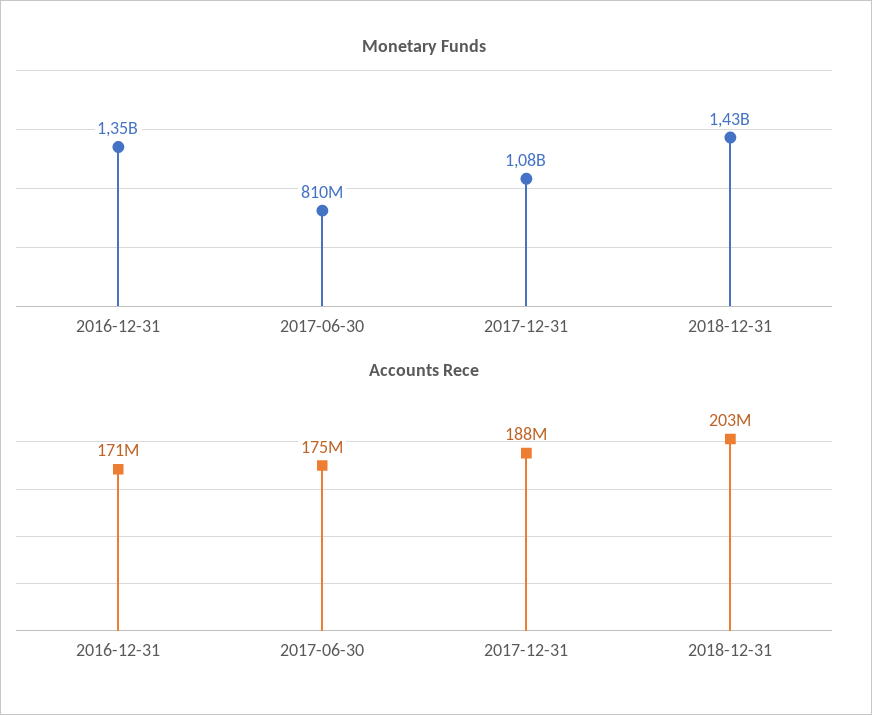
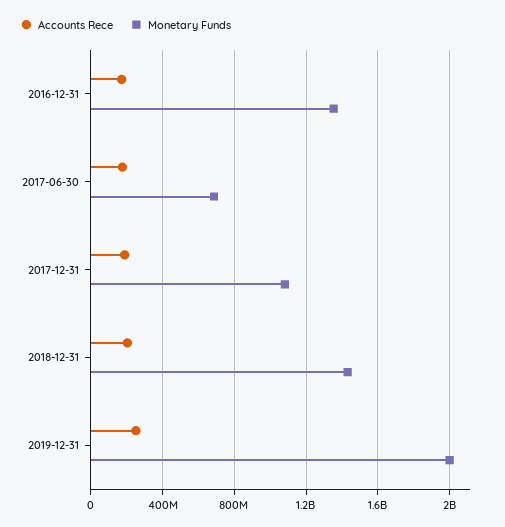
Monetary Funds, 2017-06-30: 810000000 -> 700000000
Accounts Rece, 2019-12-31: none -> 250000000
Monetary Funds, 2019-12-31: none -> 2000000000

